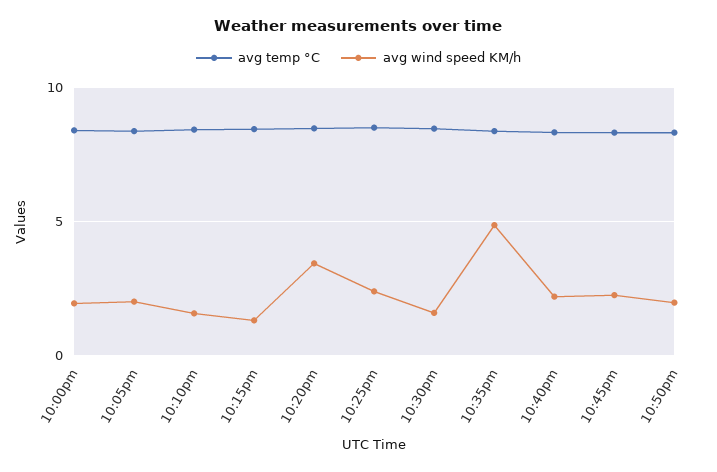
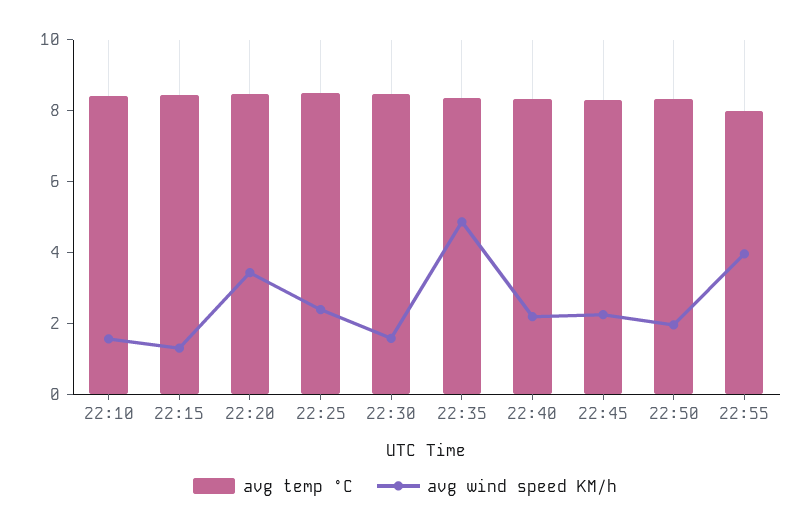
avg temp °C, 10:00pm: 8.5 -> none
avg wind speed KM/h, 10:00pm: 2 -> none
avg temp °C, 10:05pm: 8.5 -> none
avg wind speed KM/h, 10:05pm: 2 -> none
avg temp °C, 22:55: none -> 8
avg wind speed KM/h, 22:55: none -> 4

